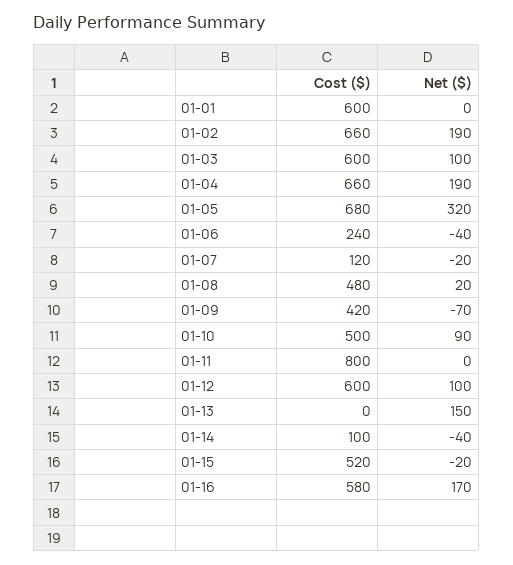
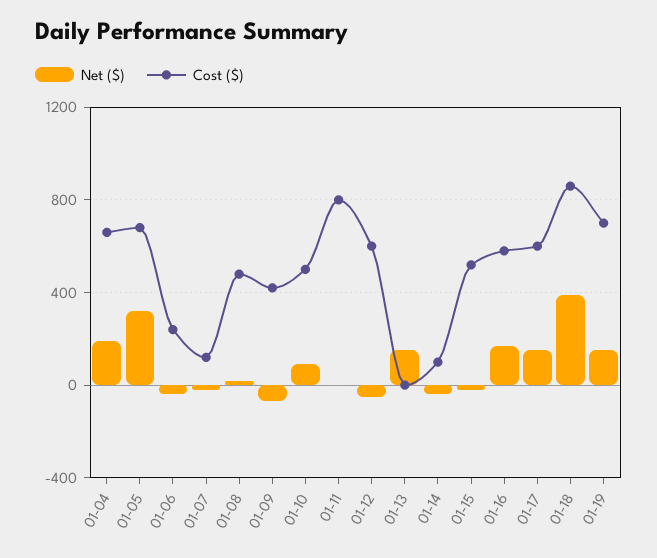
Cost ($), 01-01: 600 -> none
Net ($), 01-01: 0 -> none
Cost ($), 01-02: 660 -> none
Net ($), 01-02: 190 -> none
Cost ($), 01-03: 600 -> none
Net ($), 01-03: 100 -> none
Net ($), 01-12: 100 -> -50
Net ($), 01-17: none -> 150
Cost ($), 01-17: none -> 600
Net ($), 01-18: none -> 400
Cost ($), 01-18: none -> 850
Net ($), 01-19: none -> 150
Cost ($), 01-19: none -> 700

